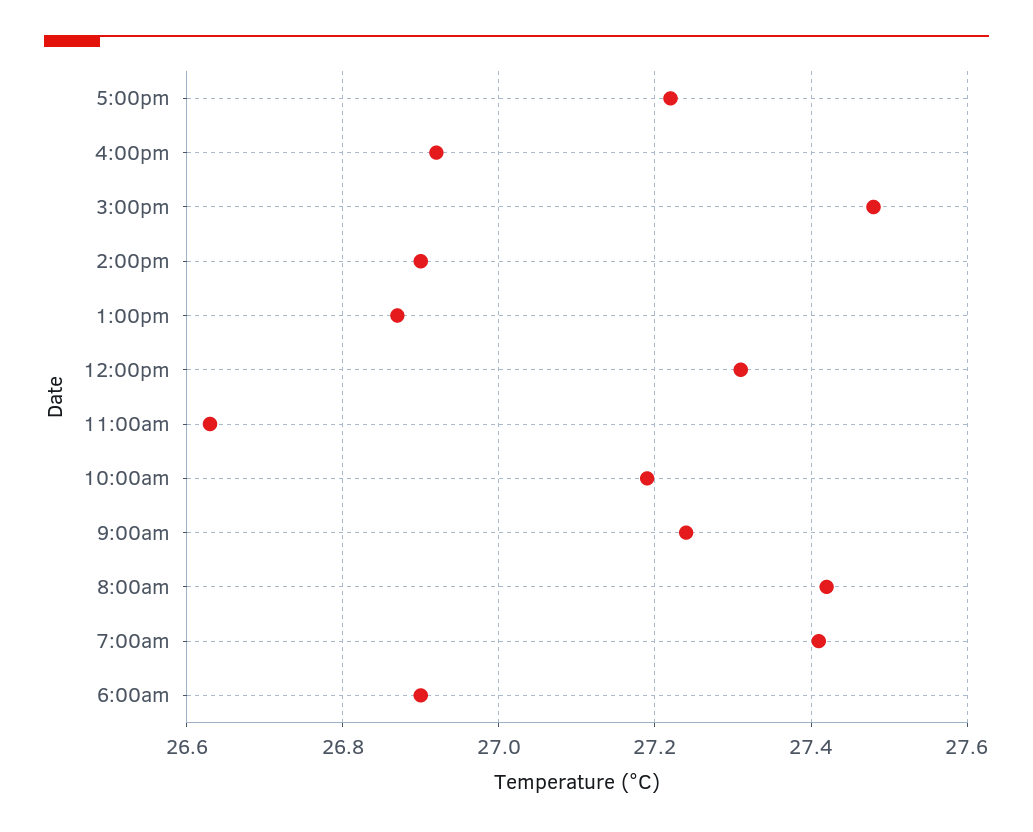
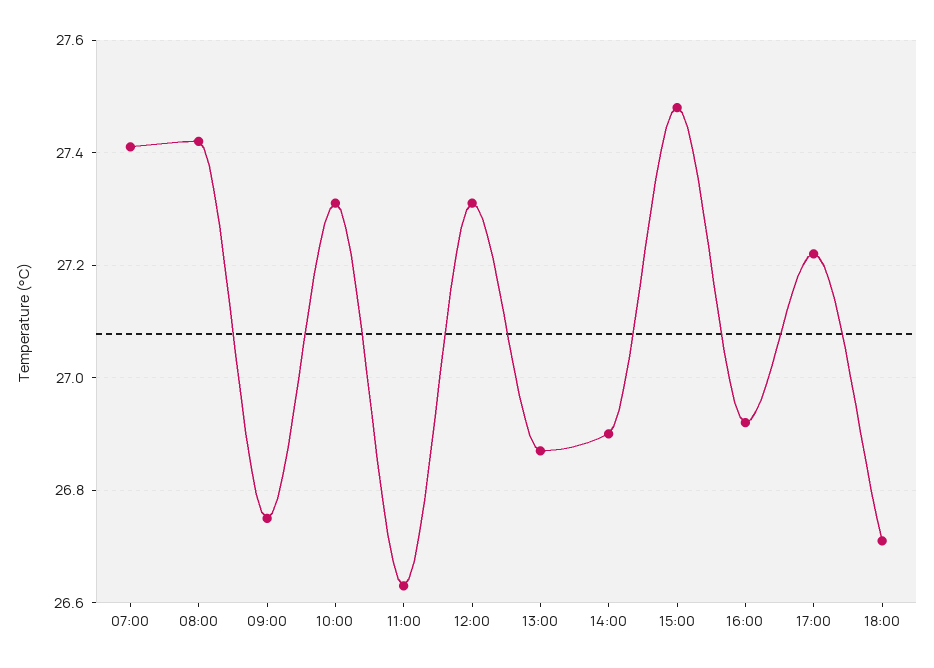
10:00am: 27.2 -> 27.3
9:00am: 27.25 -> 26.75
6:00am: 26.9 -> none
18:00: none -> 26.7

